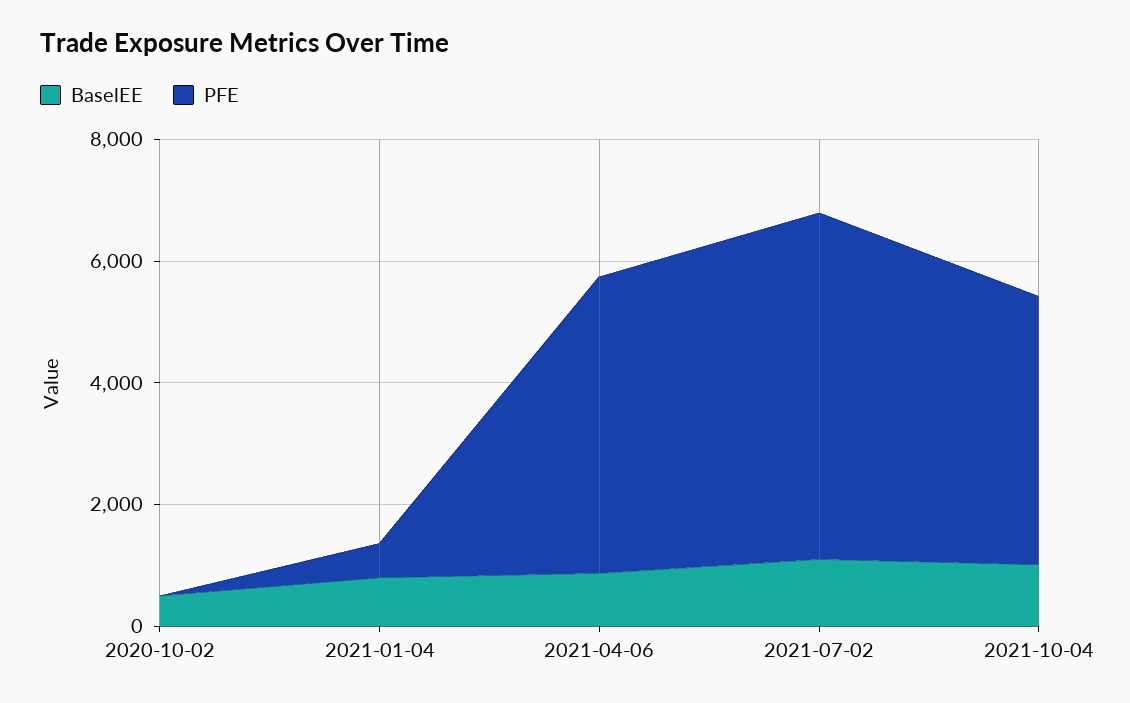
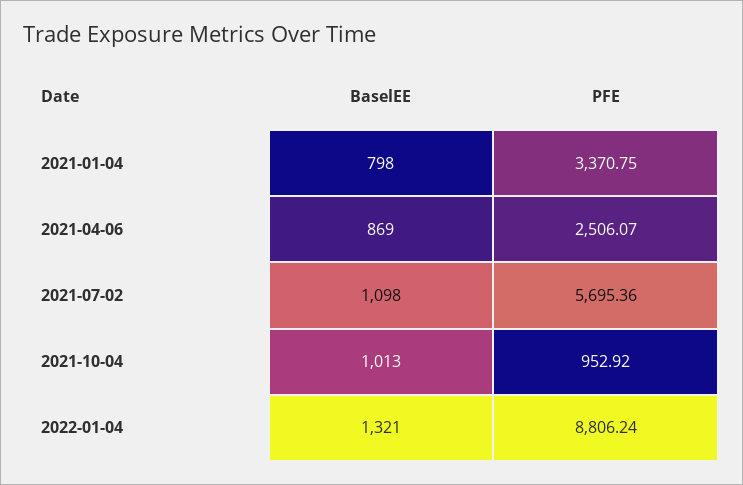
BaselEE, 2020-10-02: 500 -> none
PFE, 2020-10-02: 0 -> none
PFE, 2021-01-04: 500 -> 3370.75
PFE, 2021-04-06: 5000 -> 2506.07
PFE, 2021-10-04: 4500 -> 952.92
BaselEE, 2022-01-04: none -> 1321
PFE, 2022-01-04: none -> 8806.24

